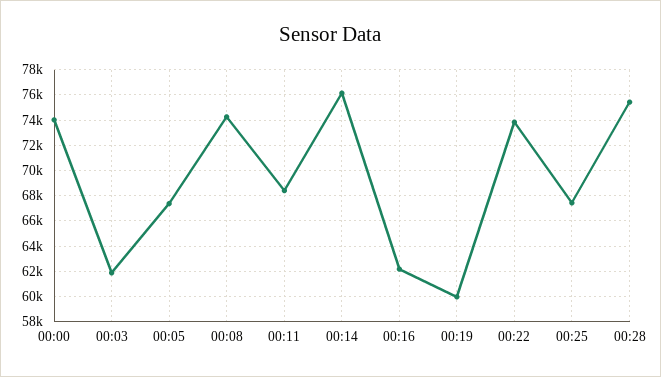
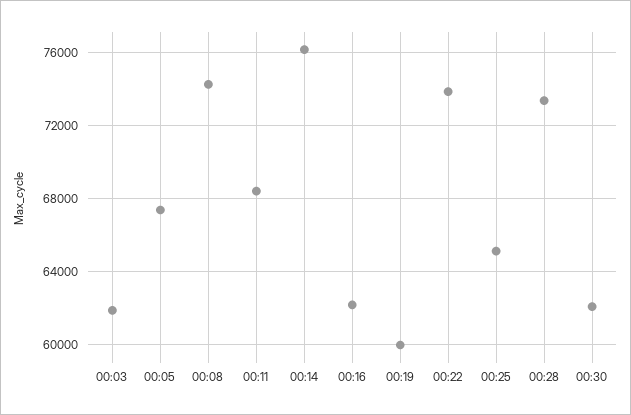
00:00: 74000 -> none
00:25: 67500 -> 65000
00:28: 75500 -> 73500
00:30: none -> 62000

